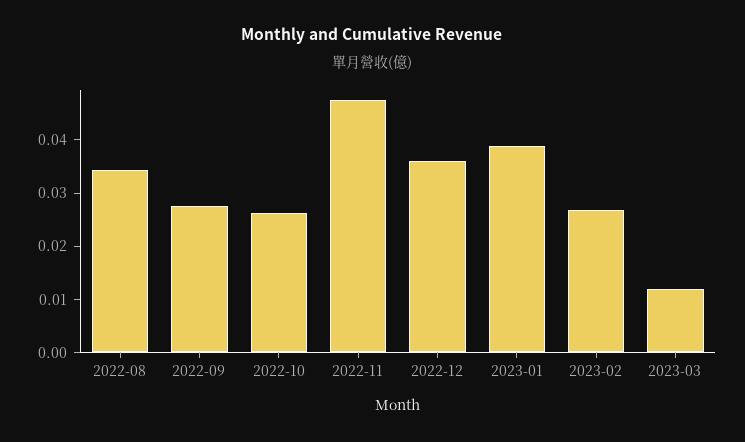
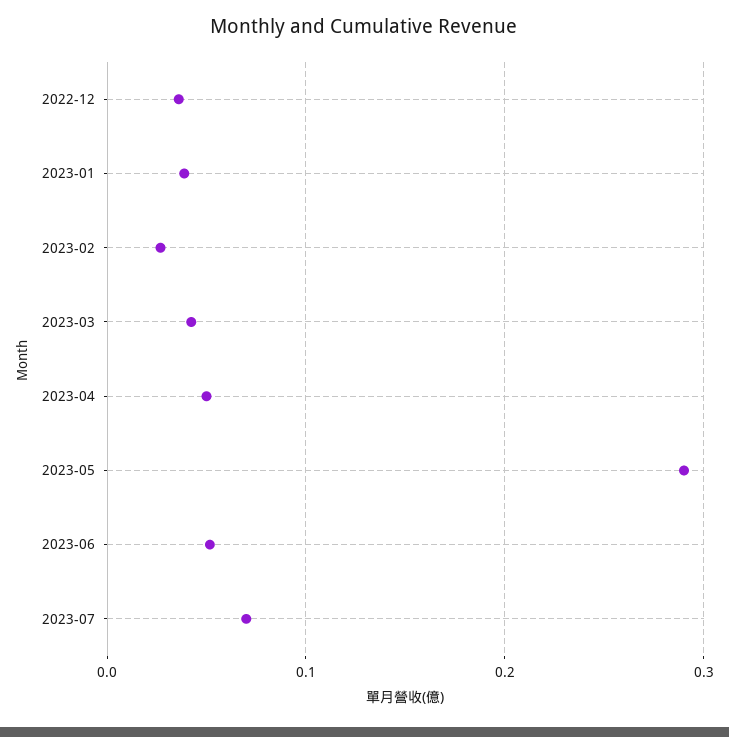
2022-08: 0.034 -> none
2022-09: 0.028 -> none
2022-10: 0.026 -> none
2022-11: 0.048 -> none
2023-03: 0.012 -> 0.04
2023-04: none -> 0.05
2023-05: none -> 0.29
2023-06: none -> 0.05
2023-07: none -> 0.07

